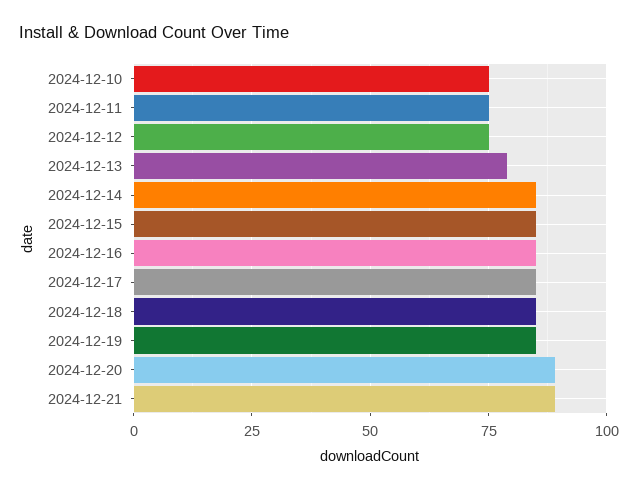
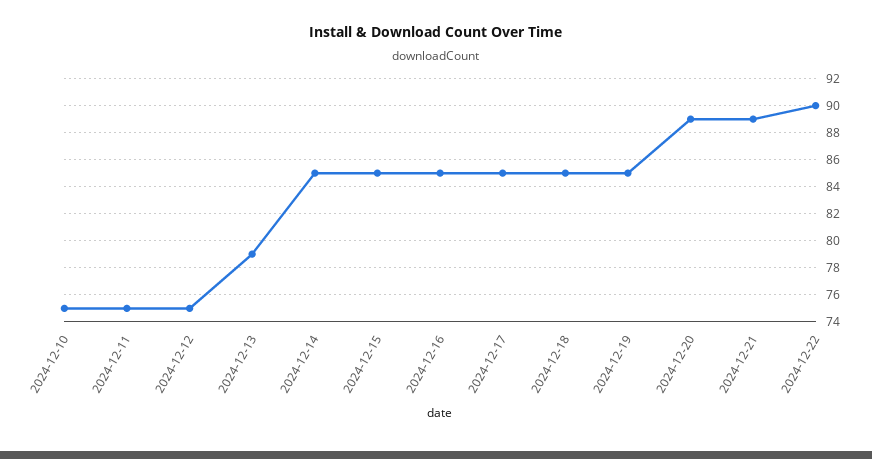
2024-12-22: none -> 90

